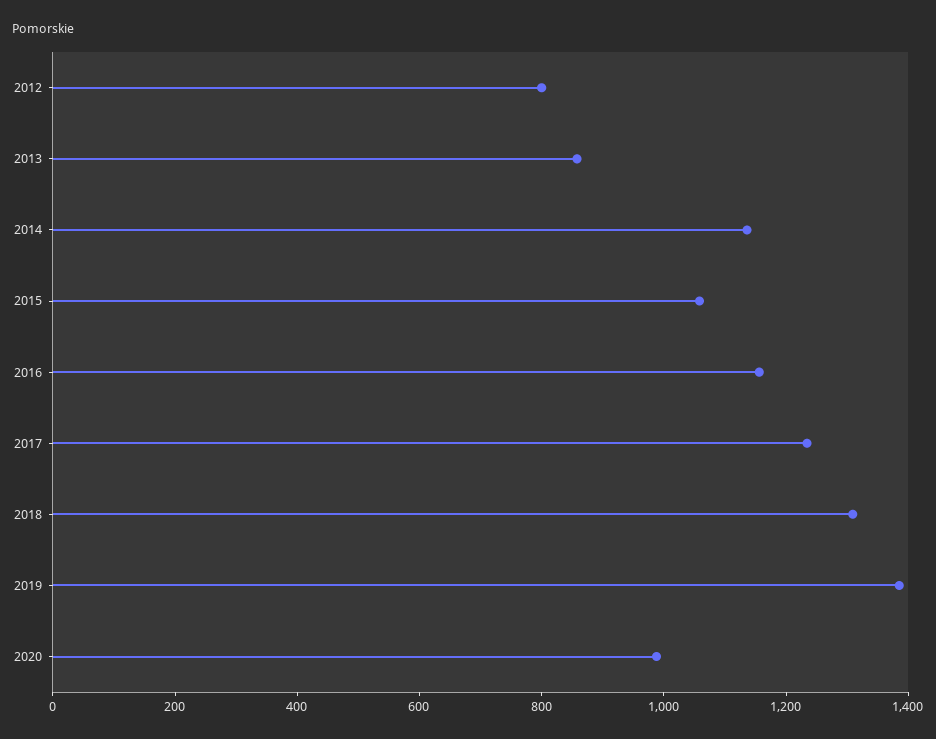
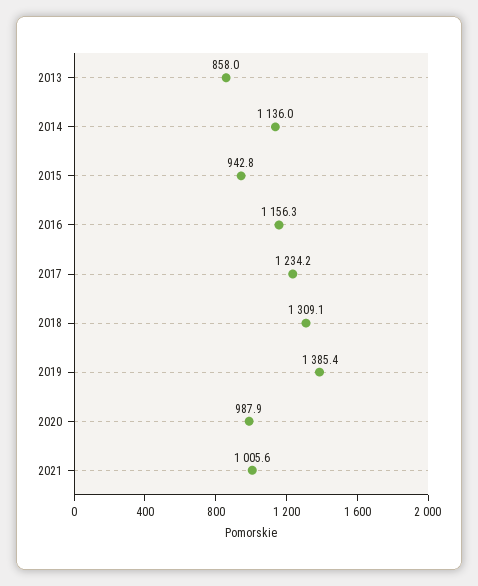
2012: 800 -> none
2015: 1050 -> 942.8
2021: none -> 1005.6

